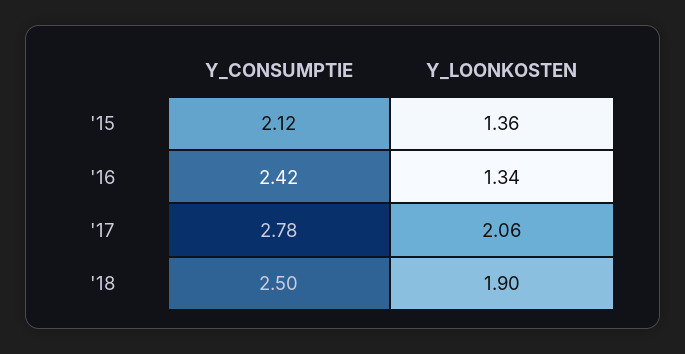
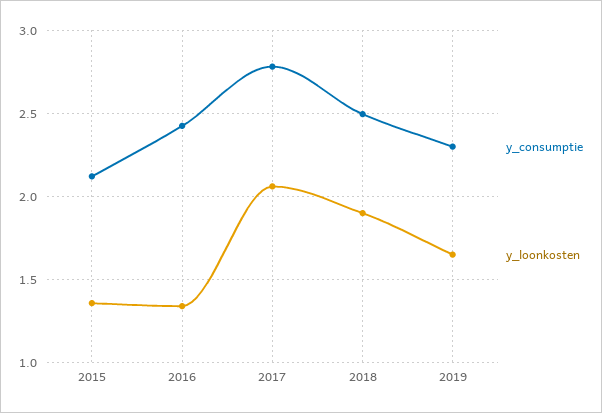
Y_CONSUMPTIE, 2019: none -> 2.3
Y_LOONKOSTEN, 2019: none -> 1.65

